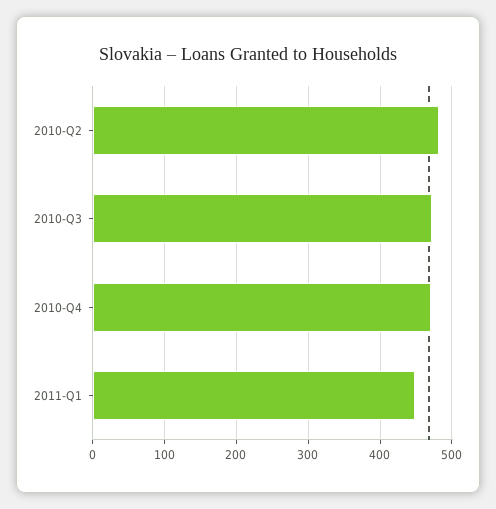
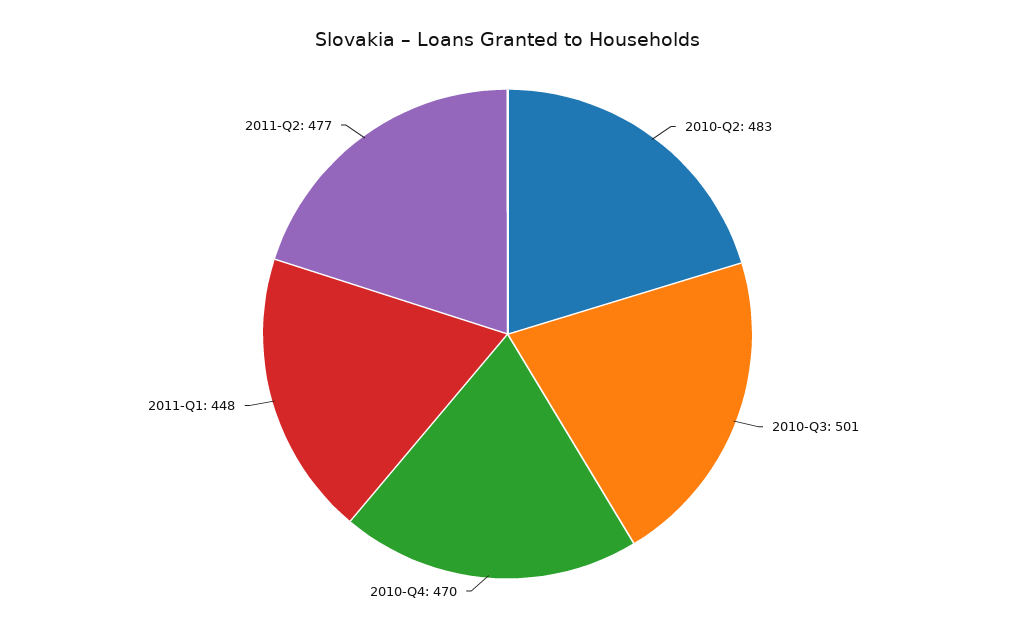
2010-Q3: 470 -> 501
2011-Q2: none -> 477

